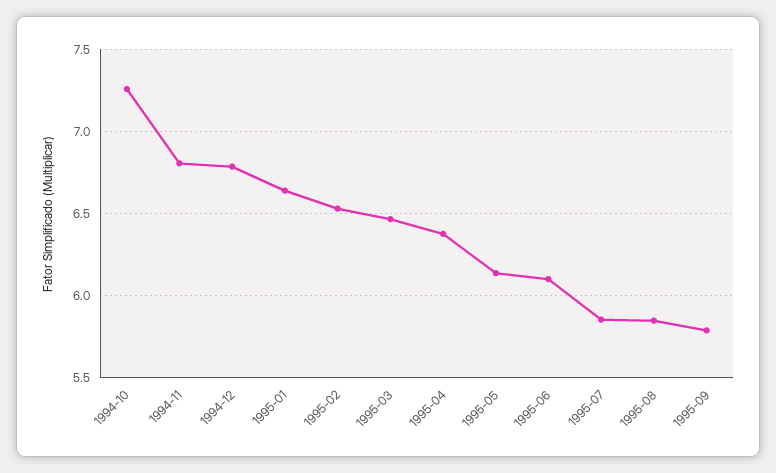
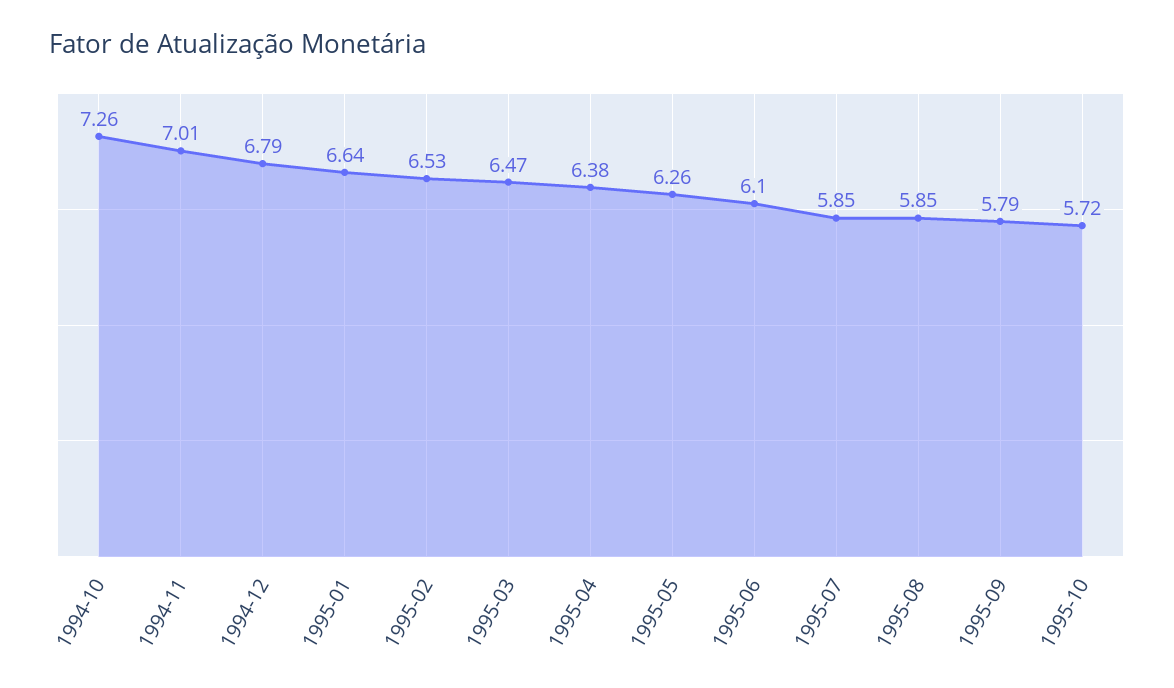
1994-11: 6.8 -> 7.01
1995-05: 6.15 -> 6.26
1995-10: none -> 5.72

